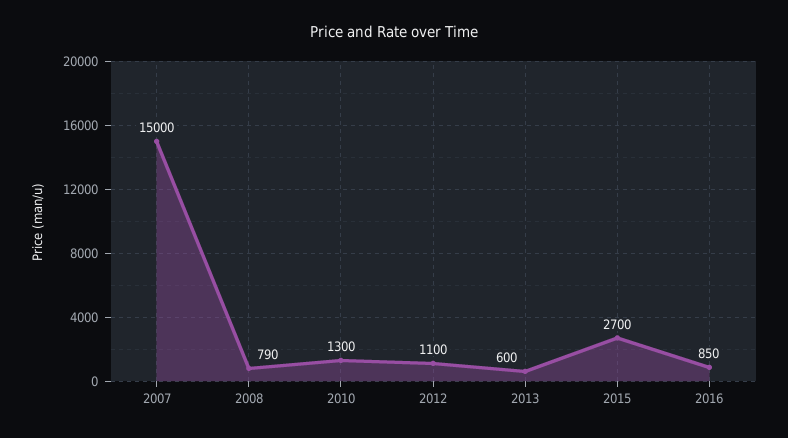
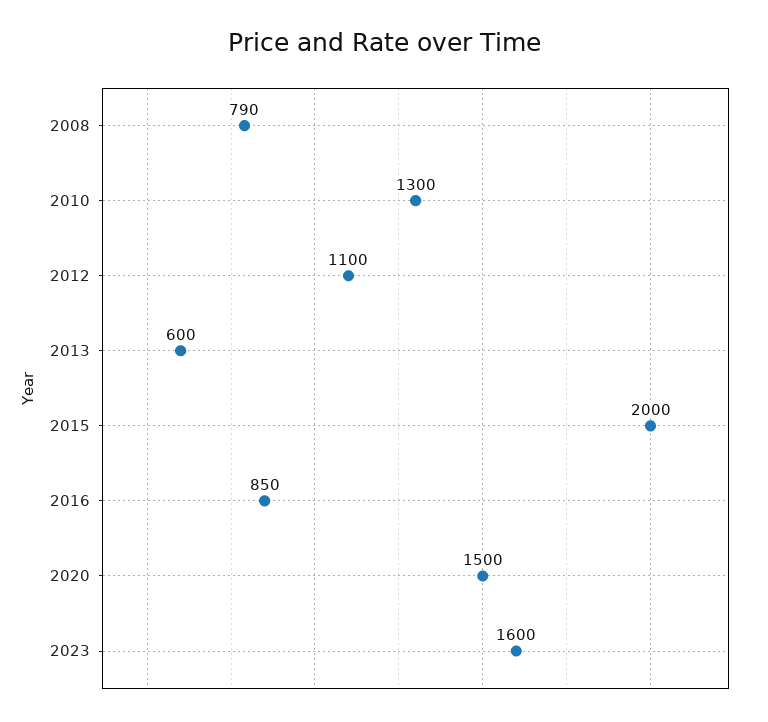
2007: 15000 -> none
2015: 2700 -> 2000
2020: none -> 1500
2023: none -> 1600

